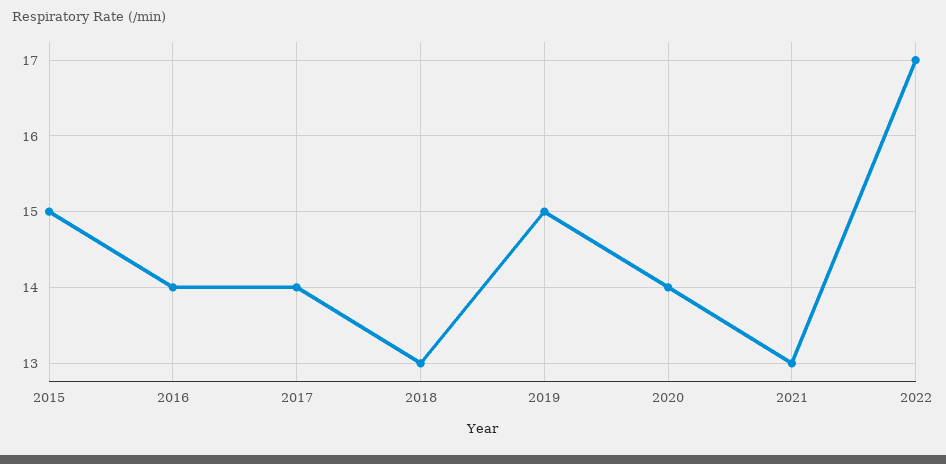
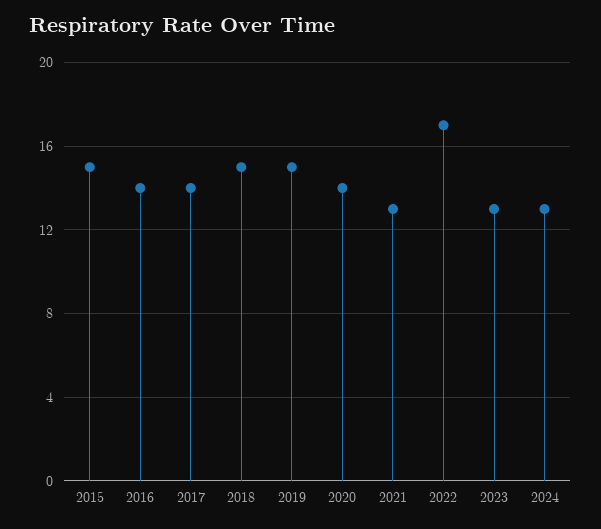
2018: 13 -> 15
2023: none -> 13
2024: none -> 13

